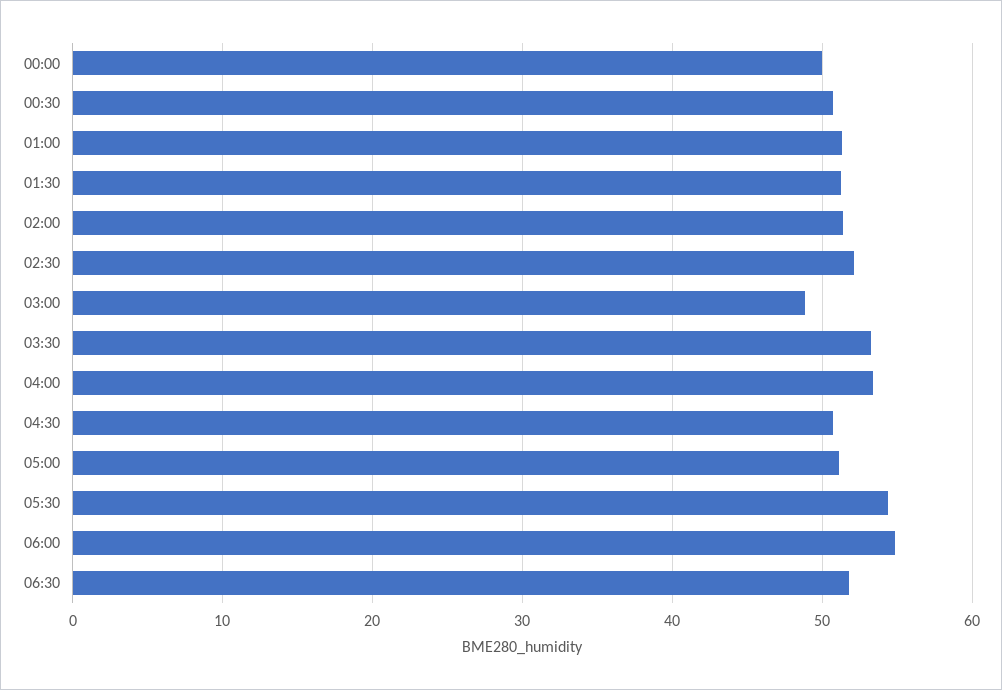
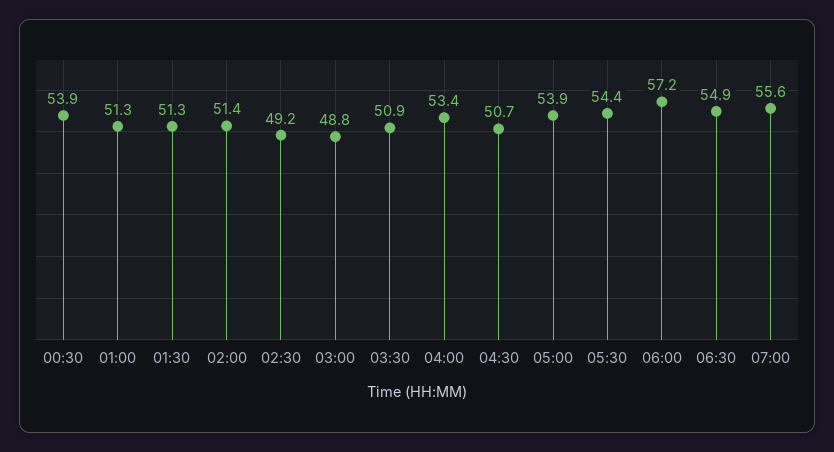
00:00: 50 -> none
00:30: 51 -> 53.9
02:30: 52 -> 49.2
03:30: 53 -> 50.9
05:00: 51 -> 53.9
06:00: 55 -> 57.2
06:30: 52 -> 54.9
07:00: none -> 55.6

